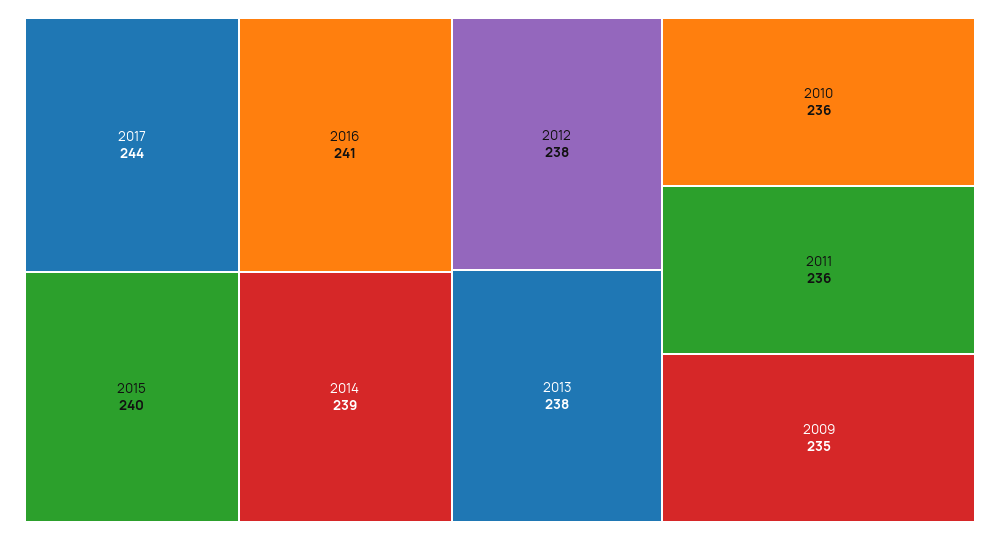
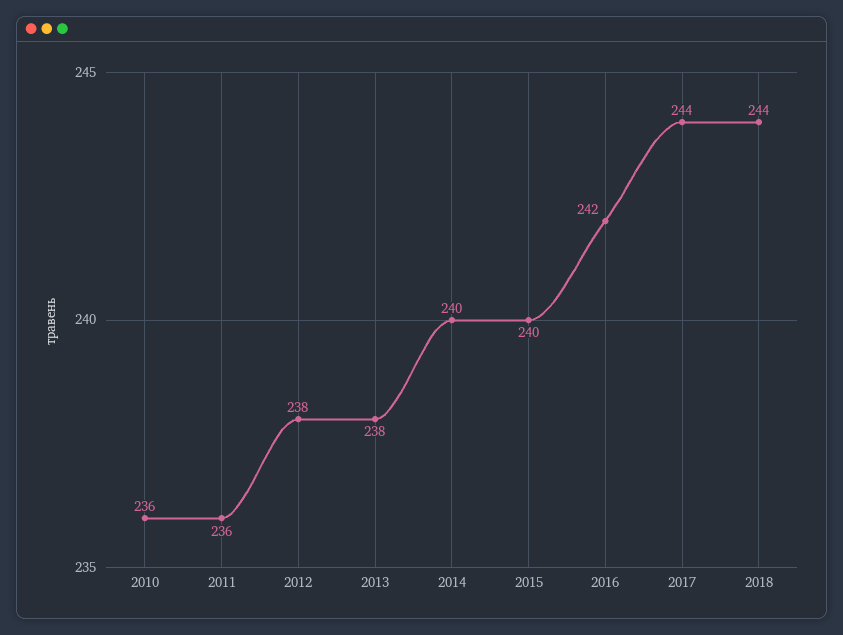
2016: 241 -> 242
2014: 239 -> 240
2009: 235 -> none
2018: none -> 244

